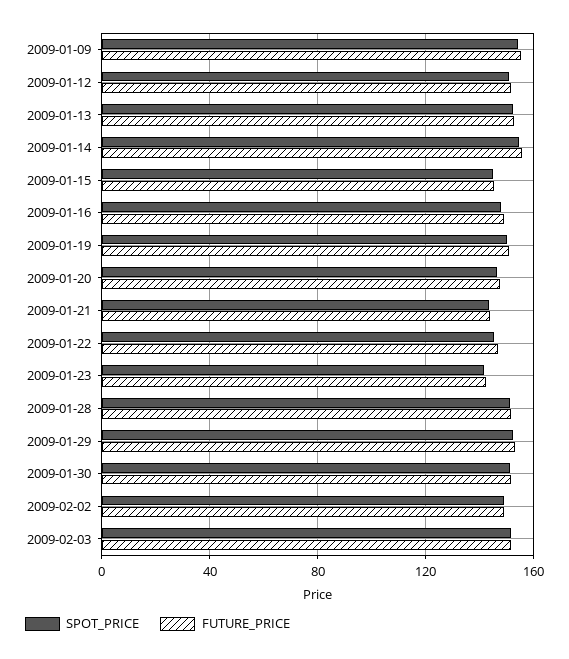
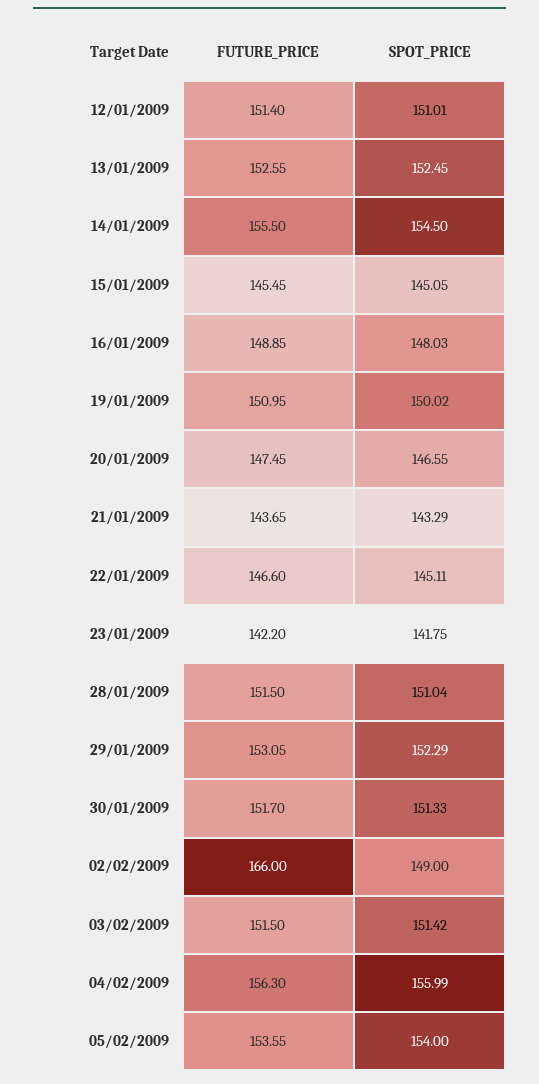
SPOT_PRICE, 2009-01-09: 155 -> none
FUTURE_PRICE, 2009-01-09: 155 -> none
FUTURE_PRICE, 2009-02-02: 150 -> 166
FUTURE_PRICE, 04/02/2009: none -> 156.3
SPOT_PRICE, 04/02/2009: none -> 155.99
FUTURE_PRICE, 05/02/2009: none -> 153.55
SPOT_PRICE, 05/02/2009: none -> 154

